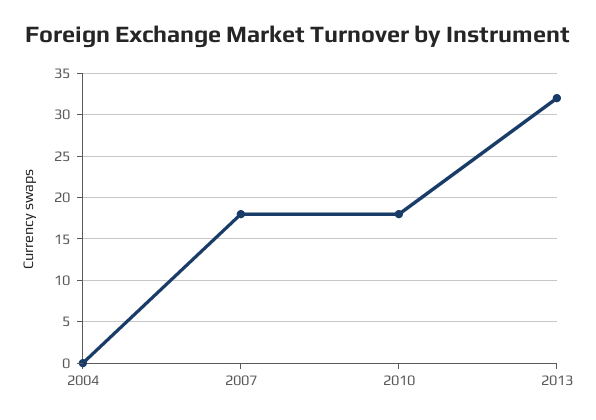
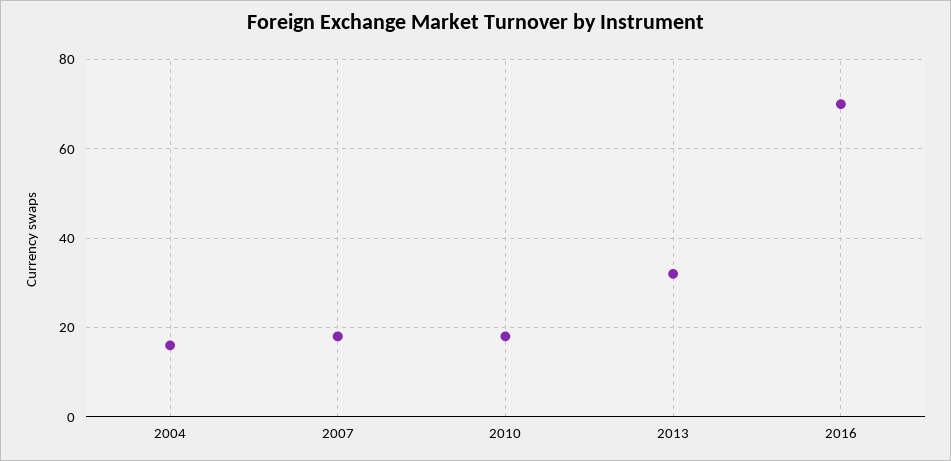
2004: 0 -> 15
2016: none -> 70

